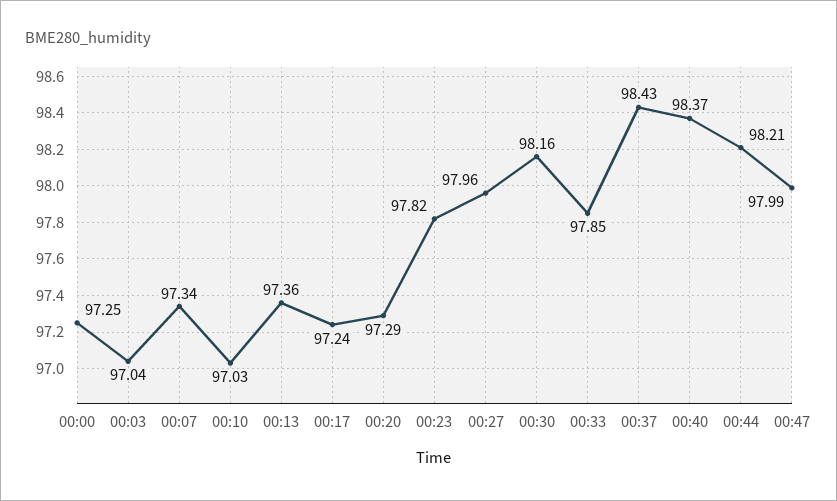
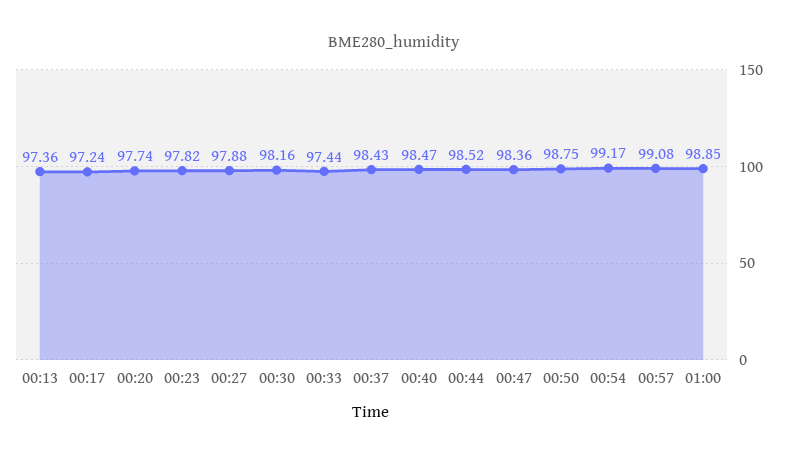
00:00: 97.25 -> none
00:03: 97.04 -> none
00:07: 97.34 -> none
00:10: 97.03 -> none
00:20: 97.29 -> 97.74
00:27: 97.96 -> 97.88
00:33: 97.85 -> 97.44
00:40: 98.37 -> 98.47
00:44: 98.21 -> 98.52
00:47: 97.99 -> 98.36
00:50: none -> 98.75
00:54: none -> 99.17
00:57: none -> 99.08
01:00: none -> 98.85

